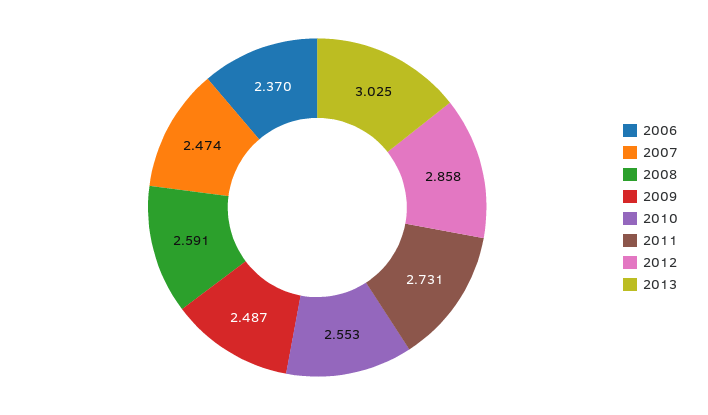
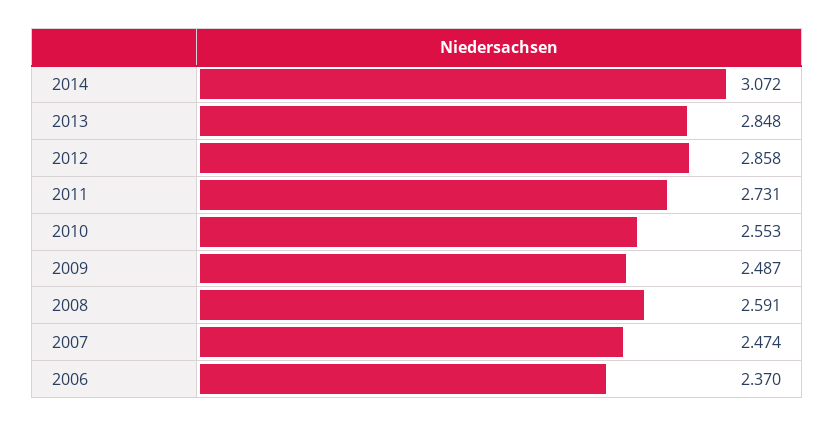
2013: 3.025 -> 2.848
2014: none -> 3.072

